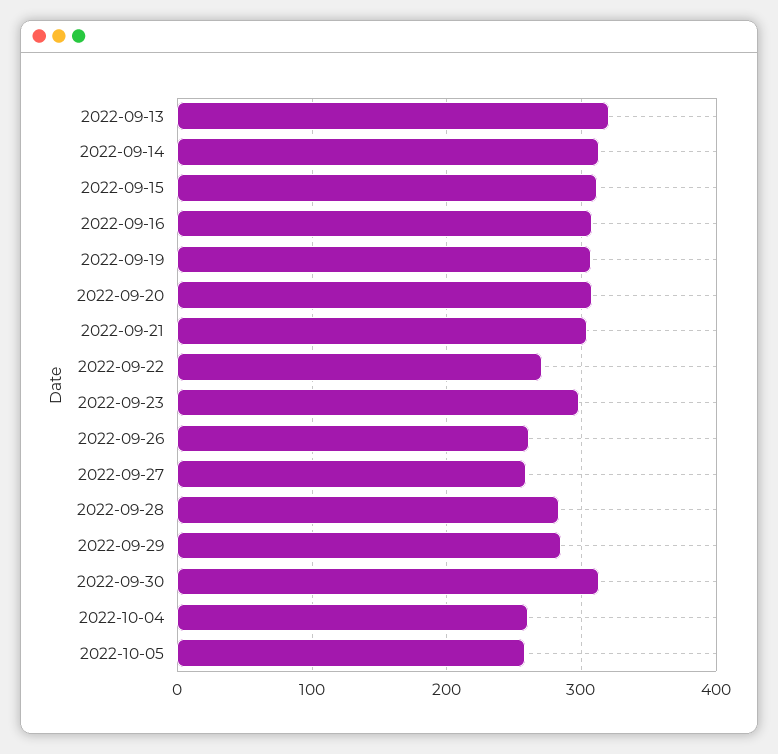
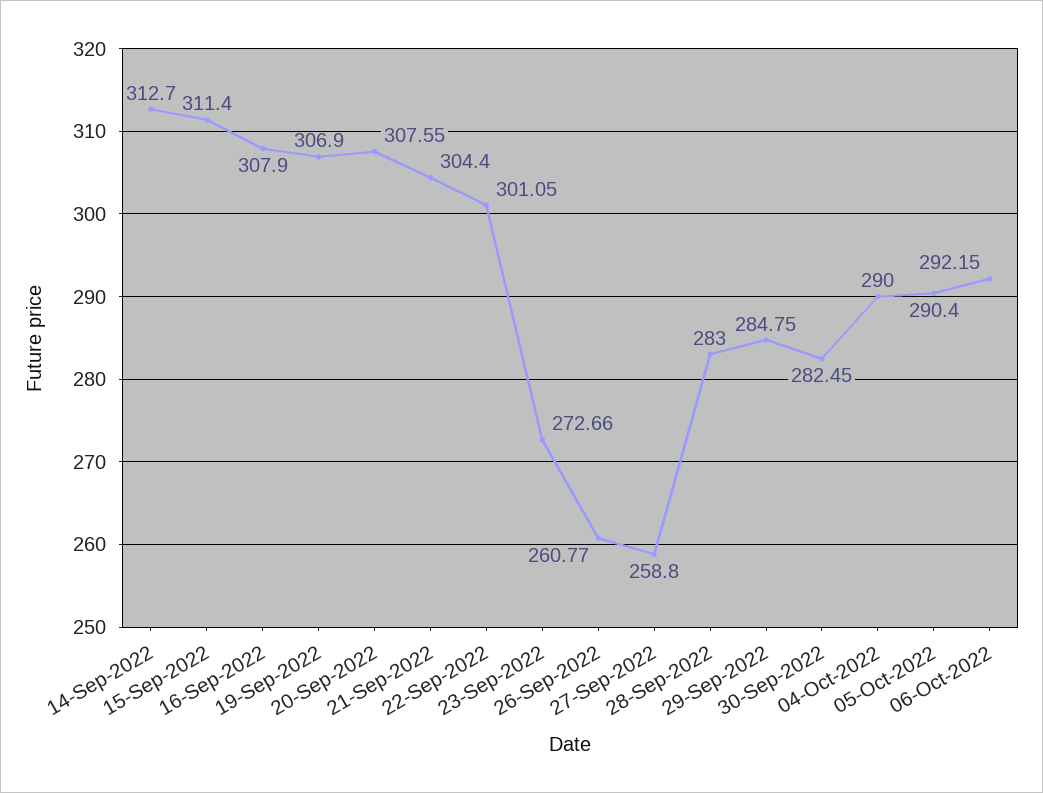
2022-09-13: 320 -> none
2022-09-22: 270 -> 301.05
2022-09-23: 300 -> 272.66
2022-09-30: 310 -> 282.45
2022-10-04: 260 -> 290
2022-10-05: 260 -> 290.4
06-Oct-2022: none -> 292.15

